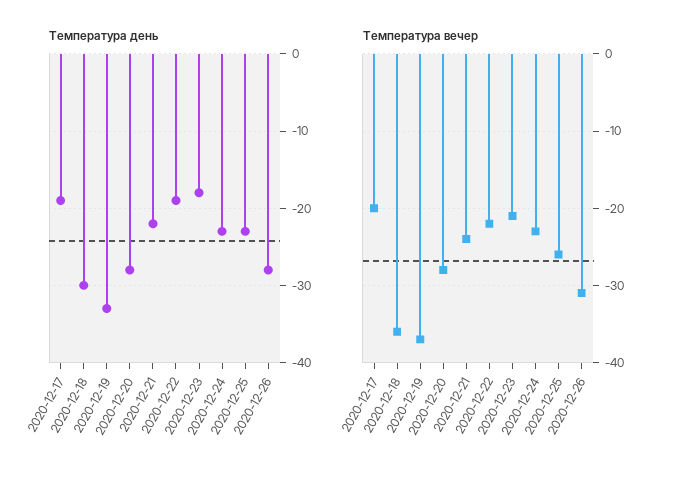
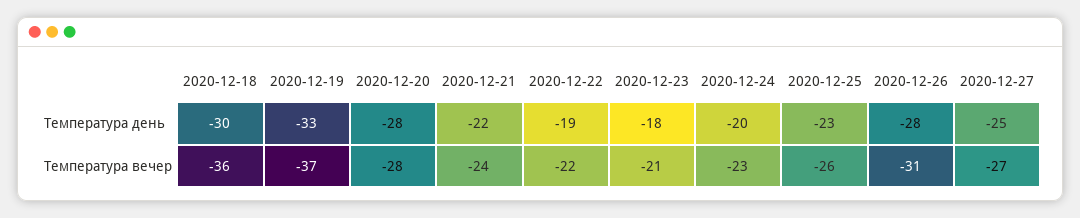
Температура день, 2020-12-17: -19 -> none
Температура день, 2020-12-24: -23 -> -20
Температура вечер, 2020-12-17: -20 -> none
Температура день, 2020-12-27: none -> -25
Температура вечер, 2020-12-27: none -> -27

